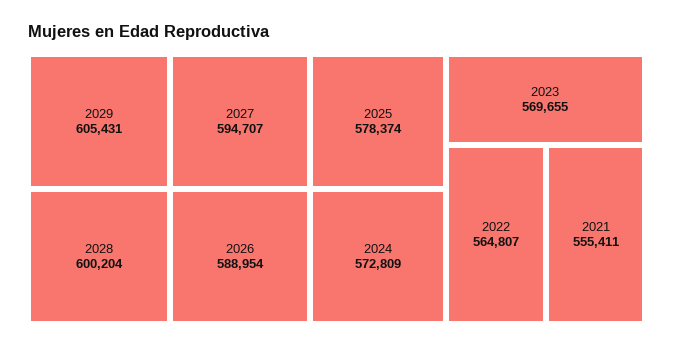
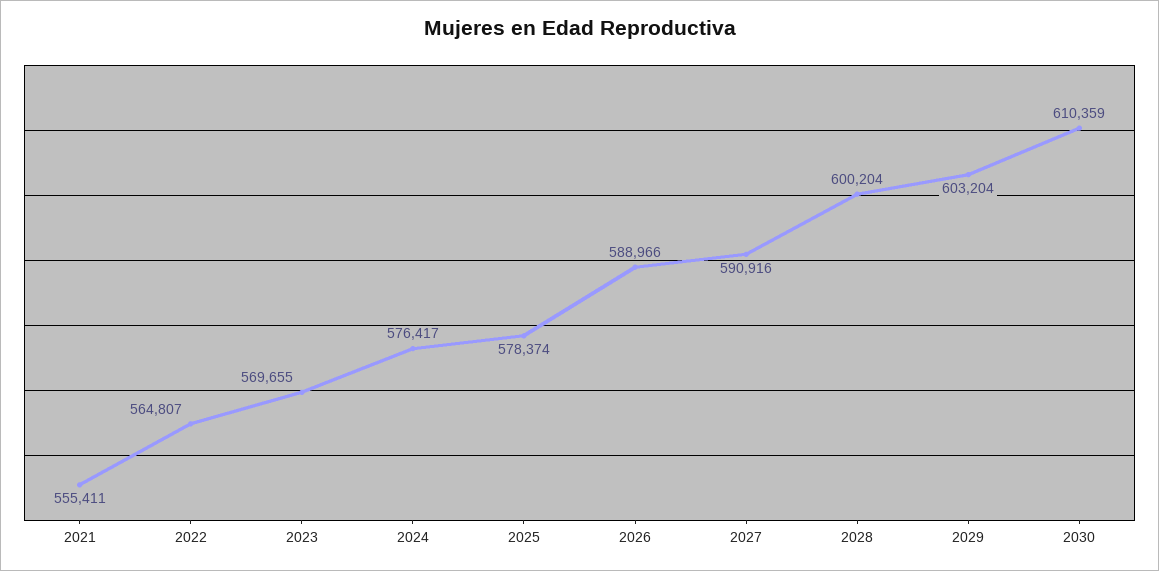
2029: 605431 -> 603204
2027: 594707 -> 590916
2026: 588954 -> 588966
2024: 572809 -> 576417
2030: none -> 610359

